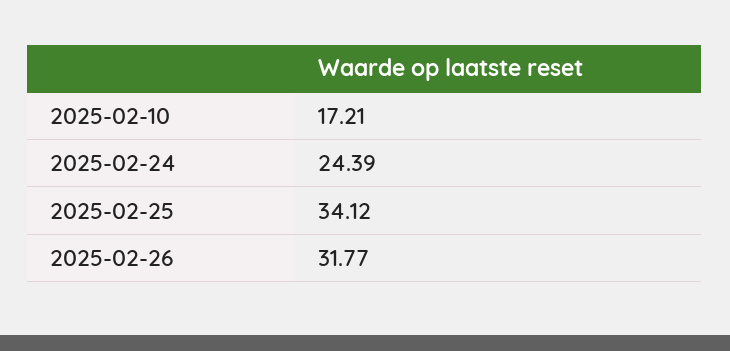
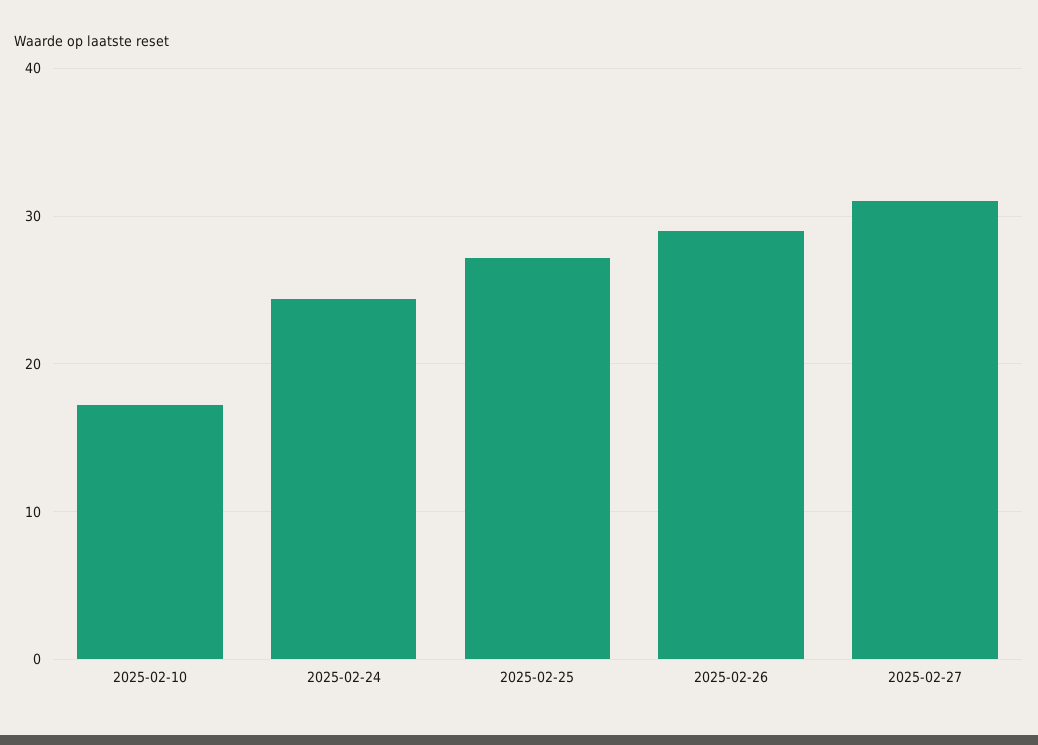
2025-02-25: 34.12 -> 27
2025-02-26: 31.77 -> 29
2025-02-27: none -> 31

